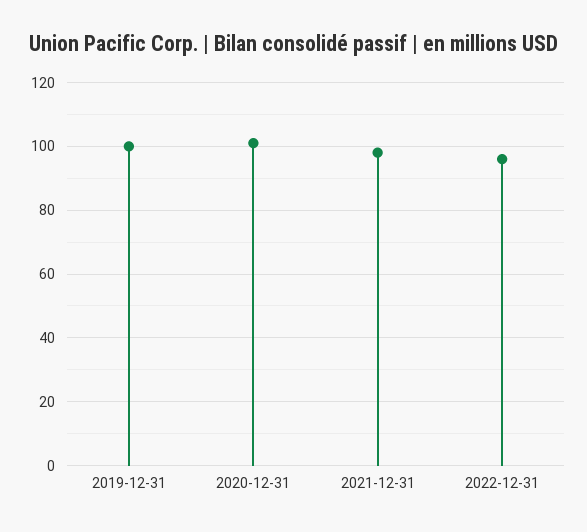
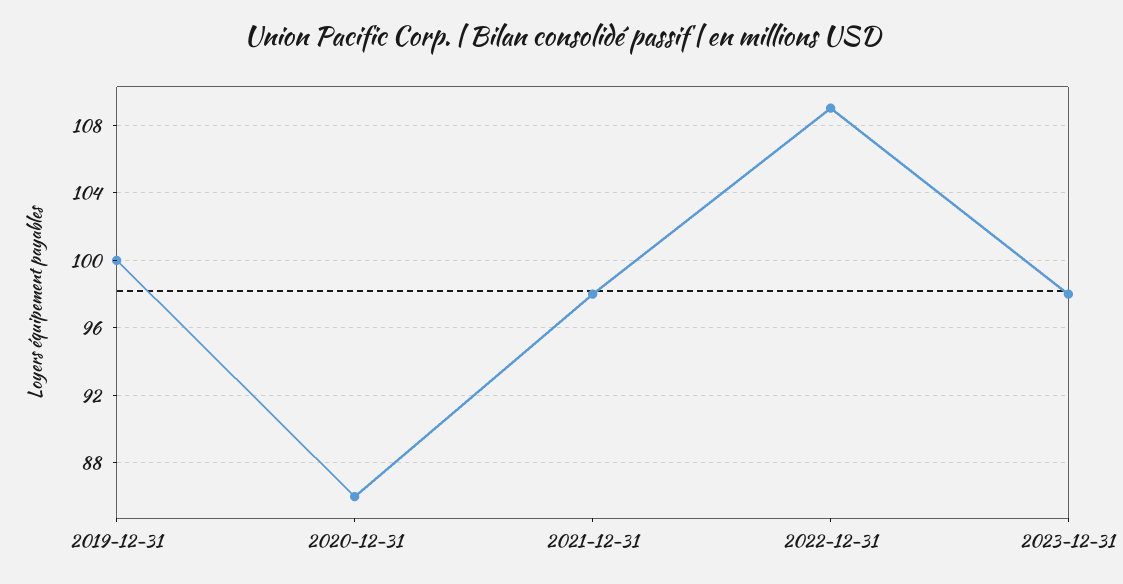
2020-12-31: 100 -> 86
2022-12-31: 95 -> 109
2023-12-31: none -> 98

